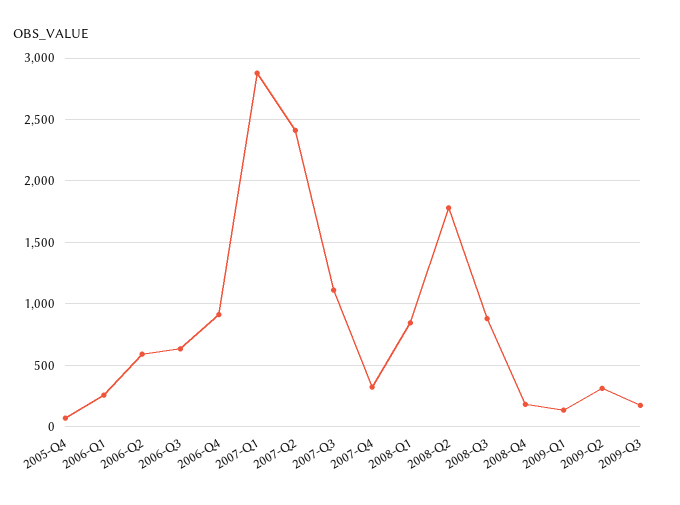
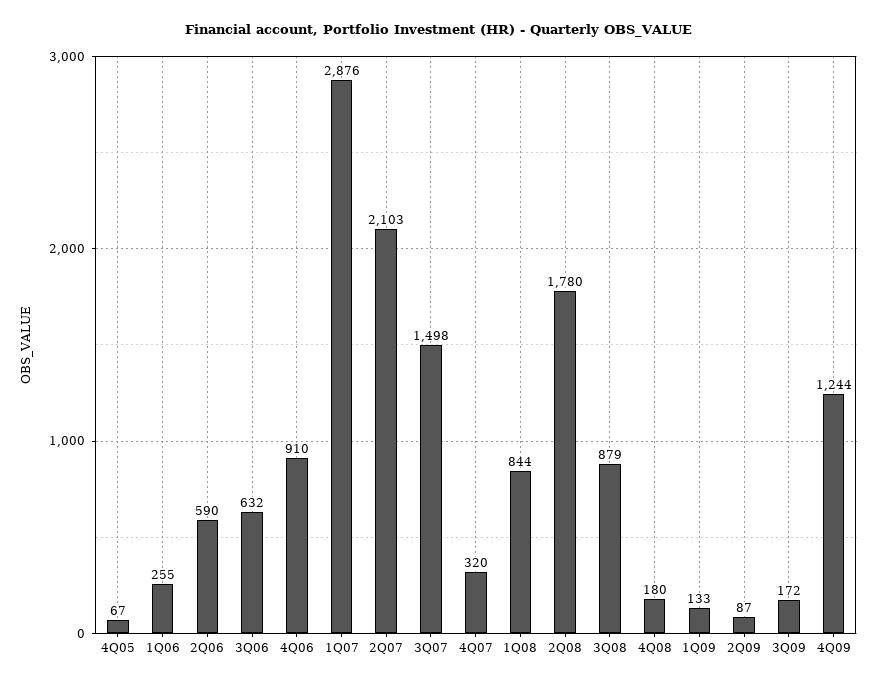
2007-Q2: 2400 -> 2103
2007-Q3: 1100 -> 1498
2009-Q2: 300 -> 87
4Q09: none -> 1244

